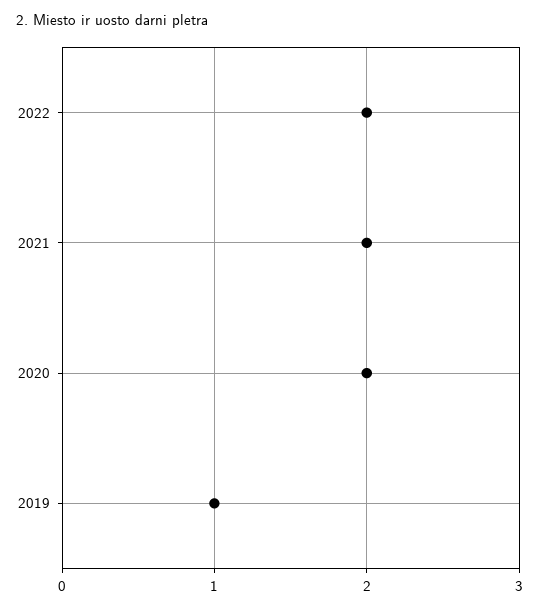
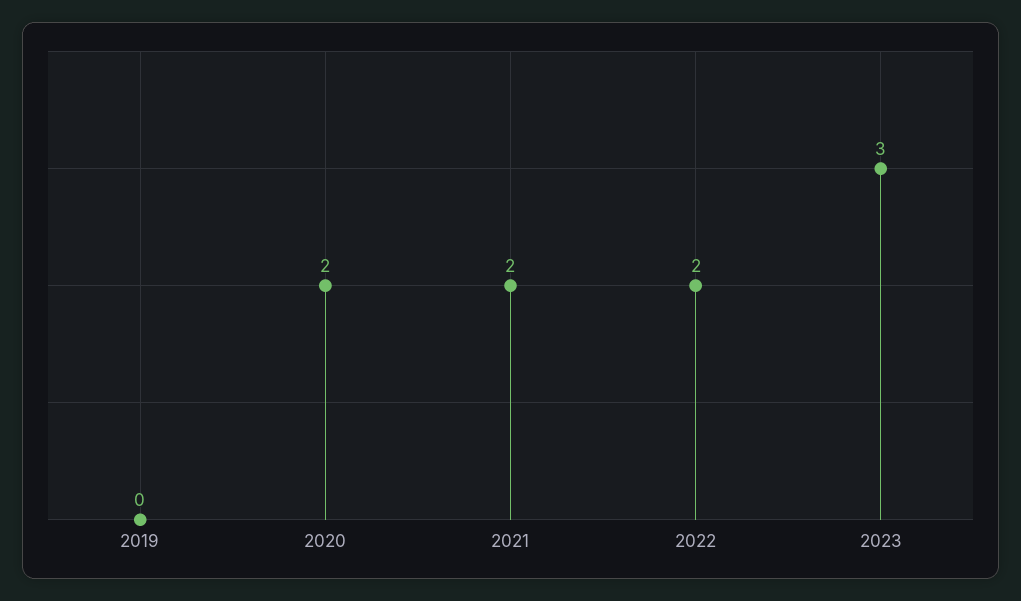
2019: 1 -> 0
2023: none -> 3

